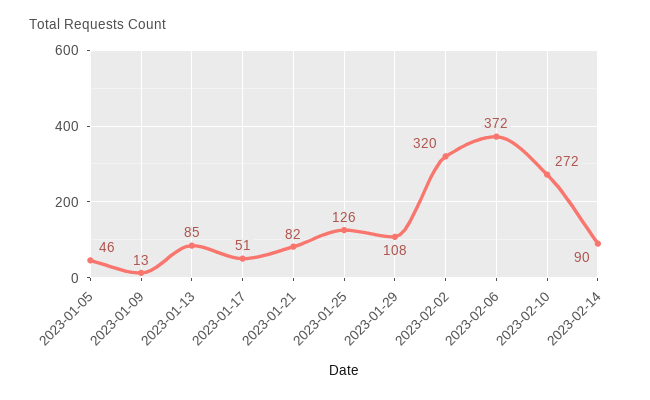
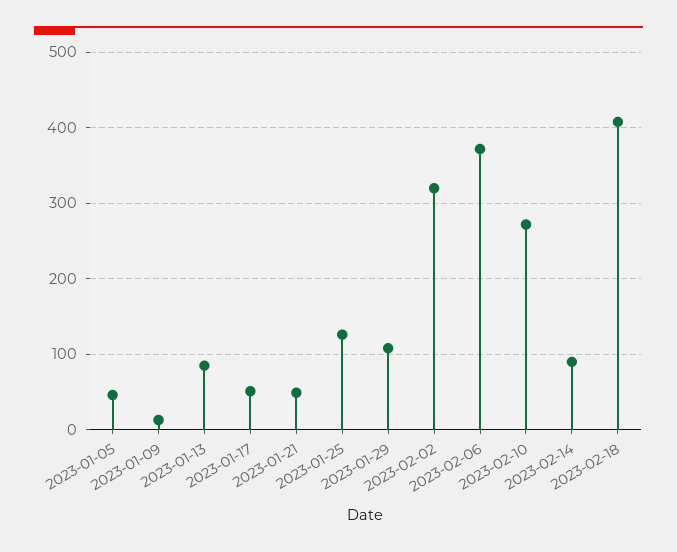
2023-01-21: 82 -> 50
2023-02-18: none -> 410

